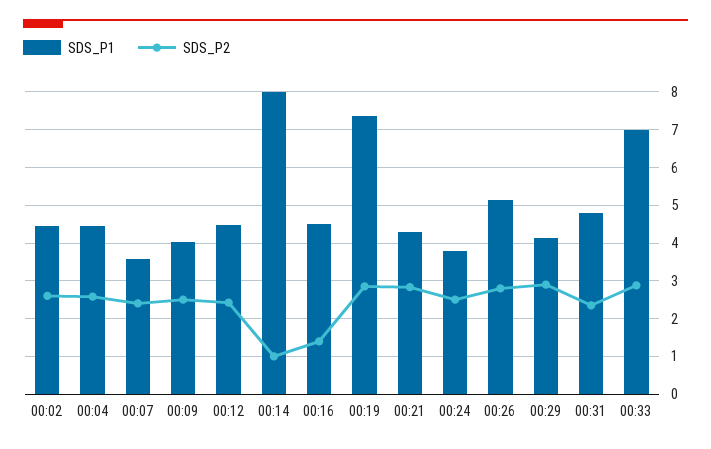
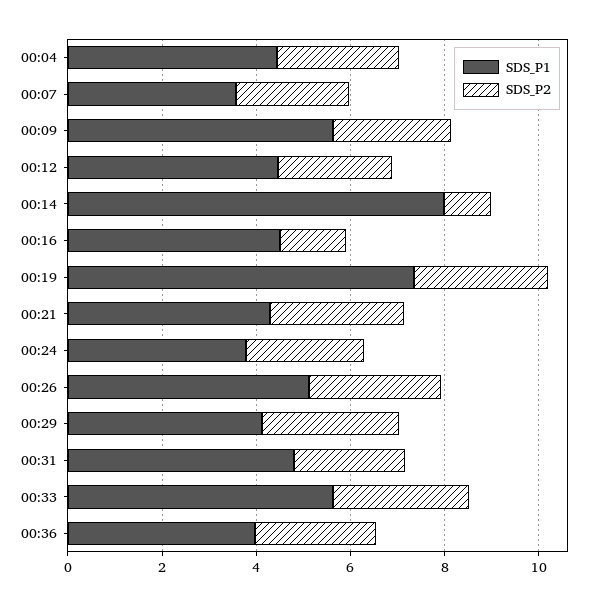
SDS_P1, 00:02: 4.4 -> none
SDS_P2, 00:02: 2.6 -> none
SDS_P1, 00:09: 4 -> 5.5
SDS_P1, 00:33: 7 -> 5.5
SDS_P1, 00:36: none -> 4
SDS_P2, 00:36: none -> 2.5

